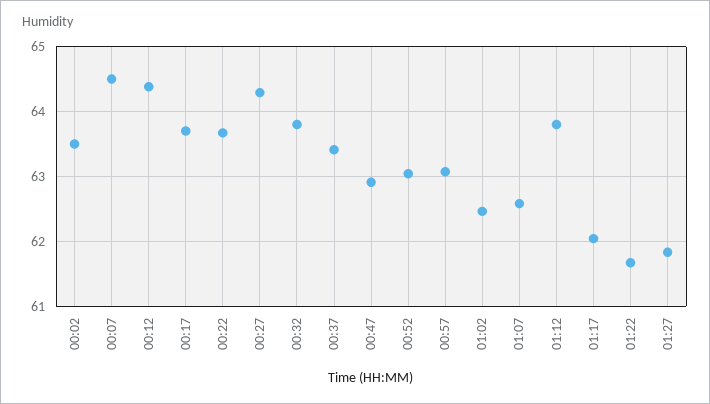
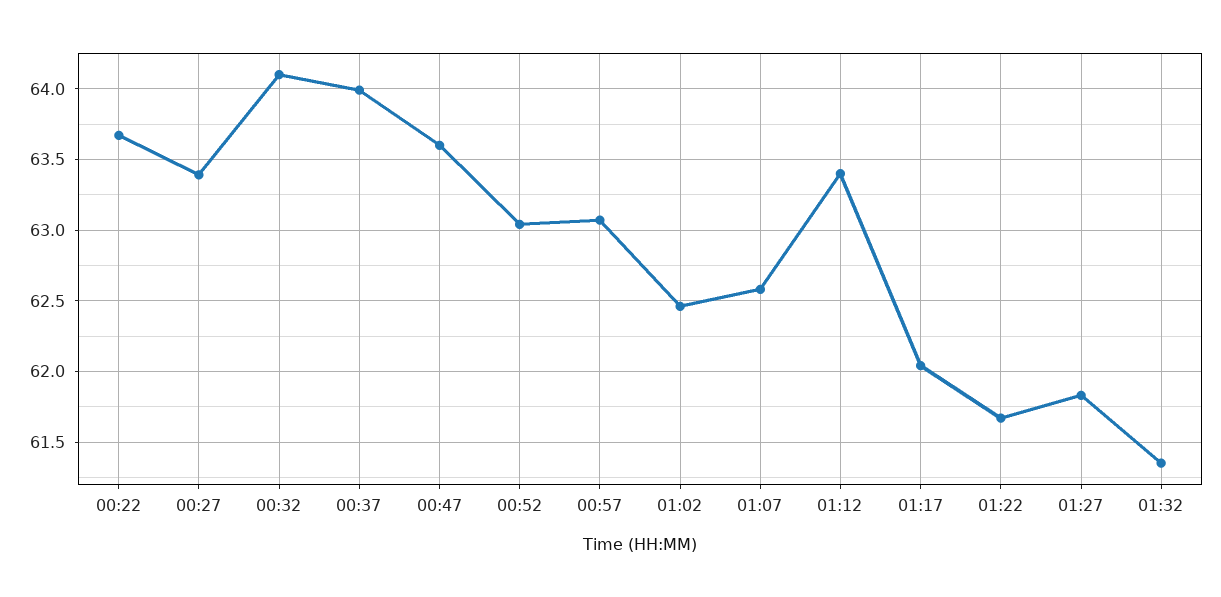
00:02: 63.5 -> none
00:07: 64.5 -> none
00:12: 64.4 -> none
00:17: 63.7 -> none
00:27: 64.3 -> 63.4
00:32: 63.8 -> 64.1
00:37: 63.4 -> 64
00:47: 62.9 -> 63.6
01:12: 63.8 -> 63.4
01:32: none -> 61.35

